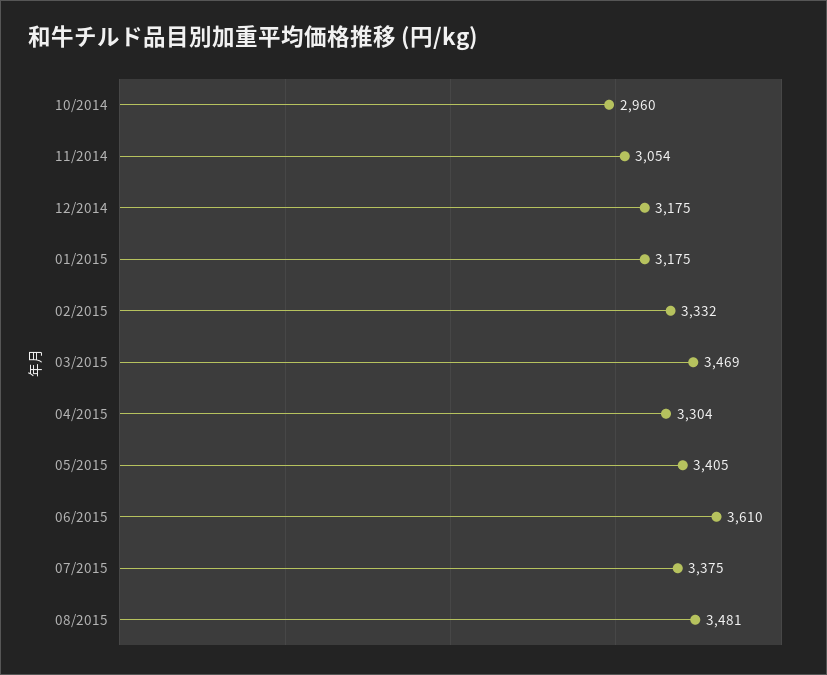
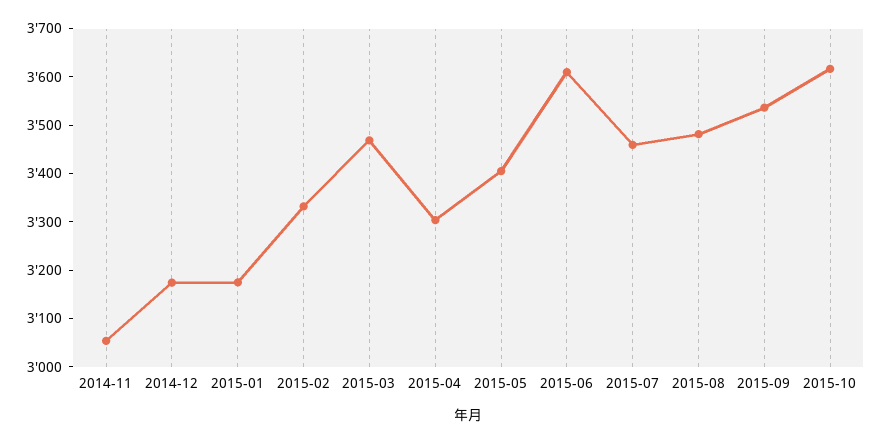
10/2014: 2960 -> none
07/2015: 3375 -> 3460
2015-09: none -> 3540
2015-10: none -> 3620

